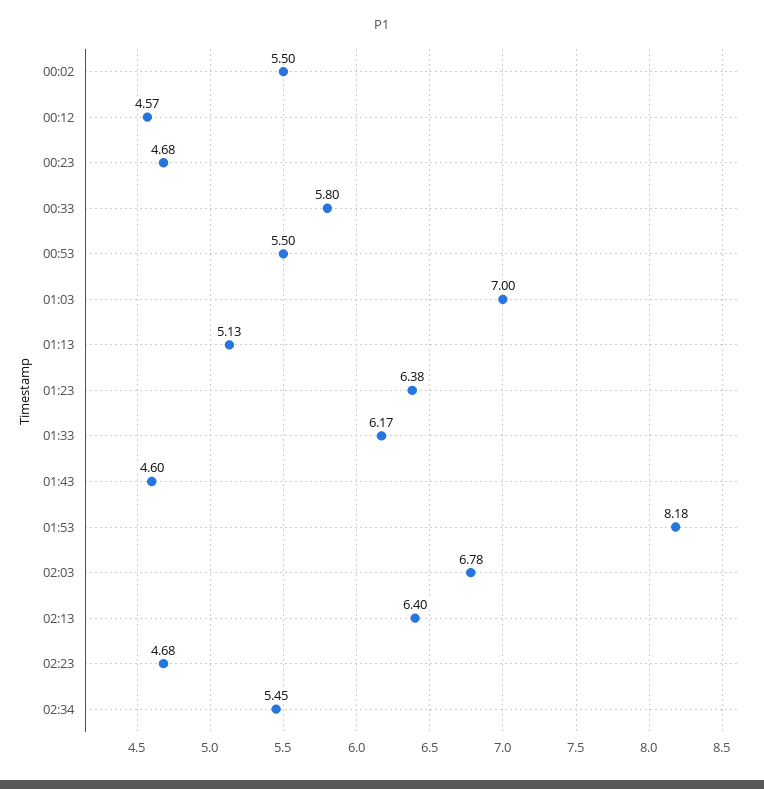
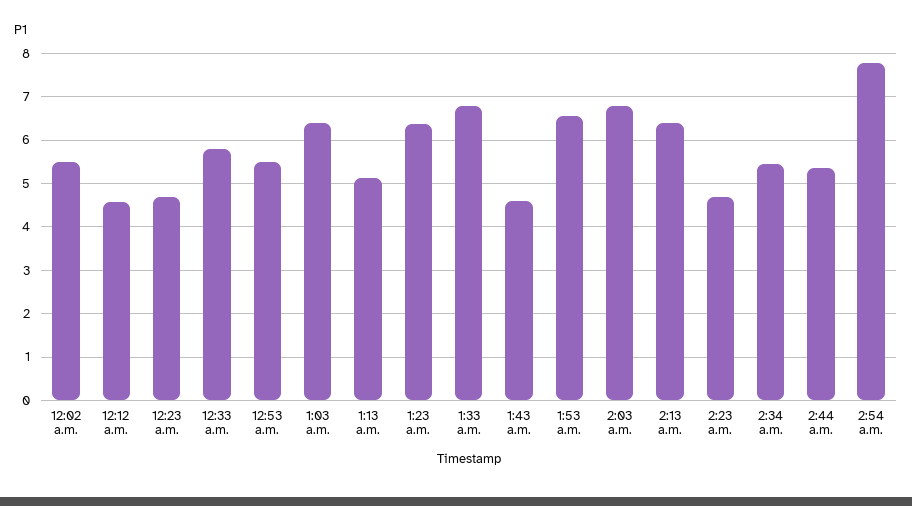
01:03: 7 -> 6.4
01:33: 6.17 -> 6.8
01:53: 8.18 -> 6.6
2:44 a.m.: none -> 5.4
2:54 a.m.: none -> 7.8

